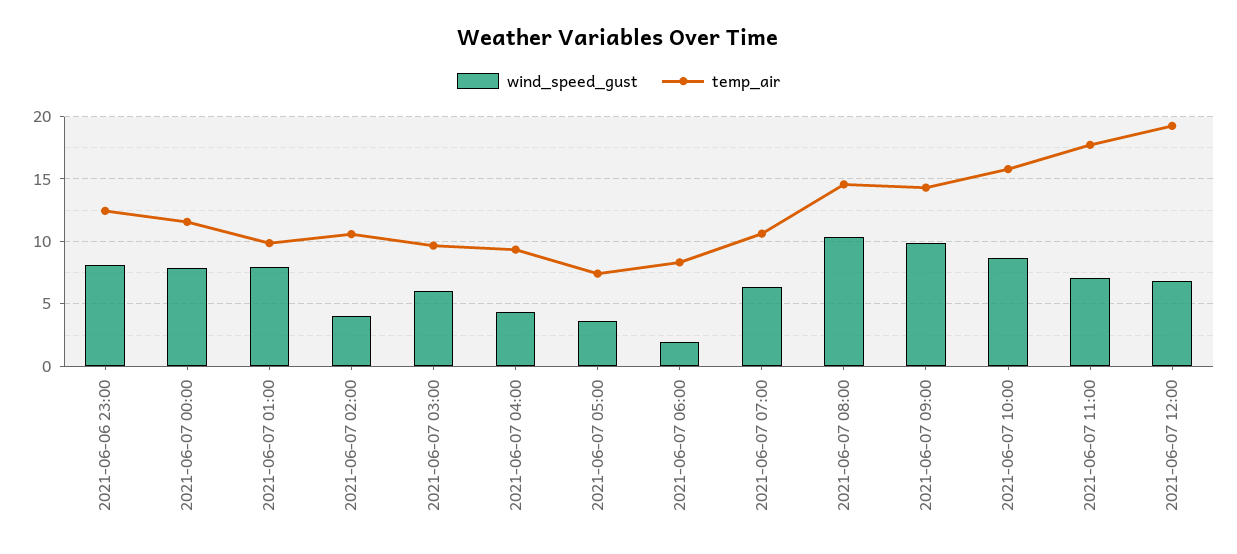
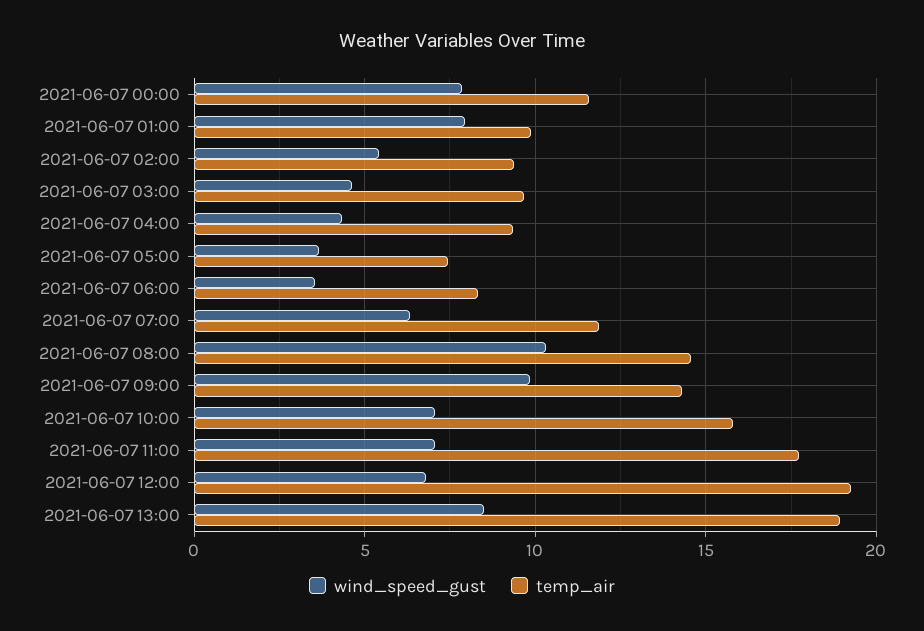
wind_speed_gust, 2021-06-06 23:00: 8 -> none
temp_air, 2021-06-06 23:00: 12.5 -> none
wind_speed_gust, 2021-06-07 02:00: 4 -> 5.5
temp_air, 2021-06-07 02:00: 10.5 -> 9.5
wind_speed_gust, 2021-06-07 03:00: 6 -> 4.5
wind_speed_gust, 2021-06-07 06:00: 2 -> 3.5
temp_air, 2021-06-07 07:00: 10.5 -> 12
wind_speed_gust, 2021-06-07 10:00: 8.5 -> 7
wind_speed_gust, 2021-06-07 13:00: none -> 8.5
temp_air, 2021-06-07 13:00: none -> 19

